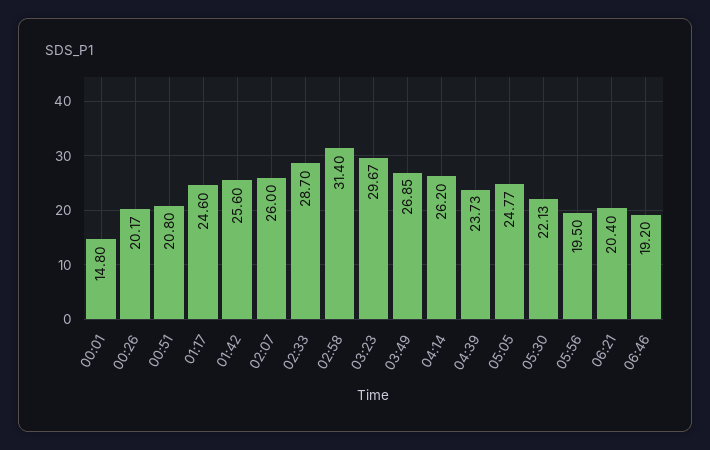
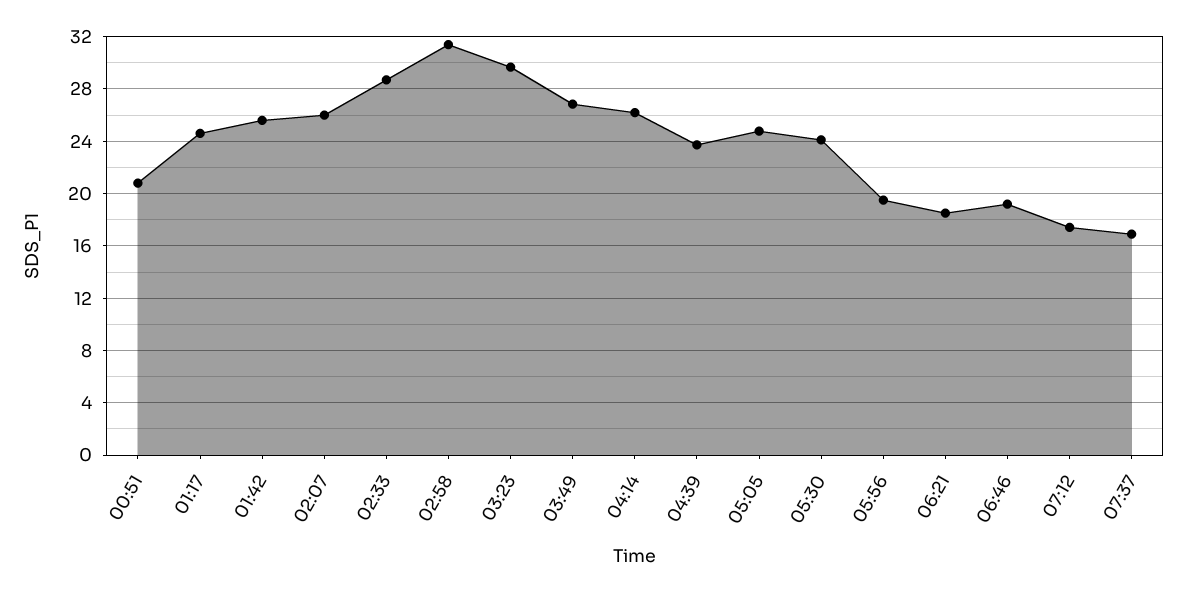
00:01: 14.8 -> none
00:26: 20.17 -> none
05:30: 22.13 -> 24
06:21: 20.4 -> 18.5
07:12: none -> 17.5
07:37: none -> 17

